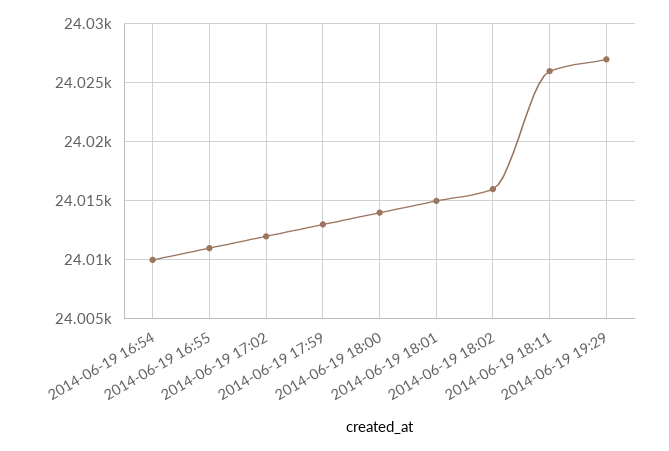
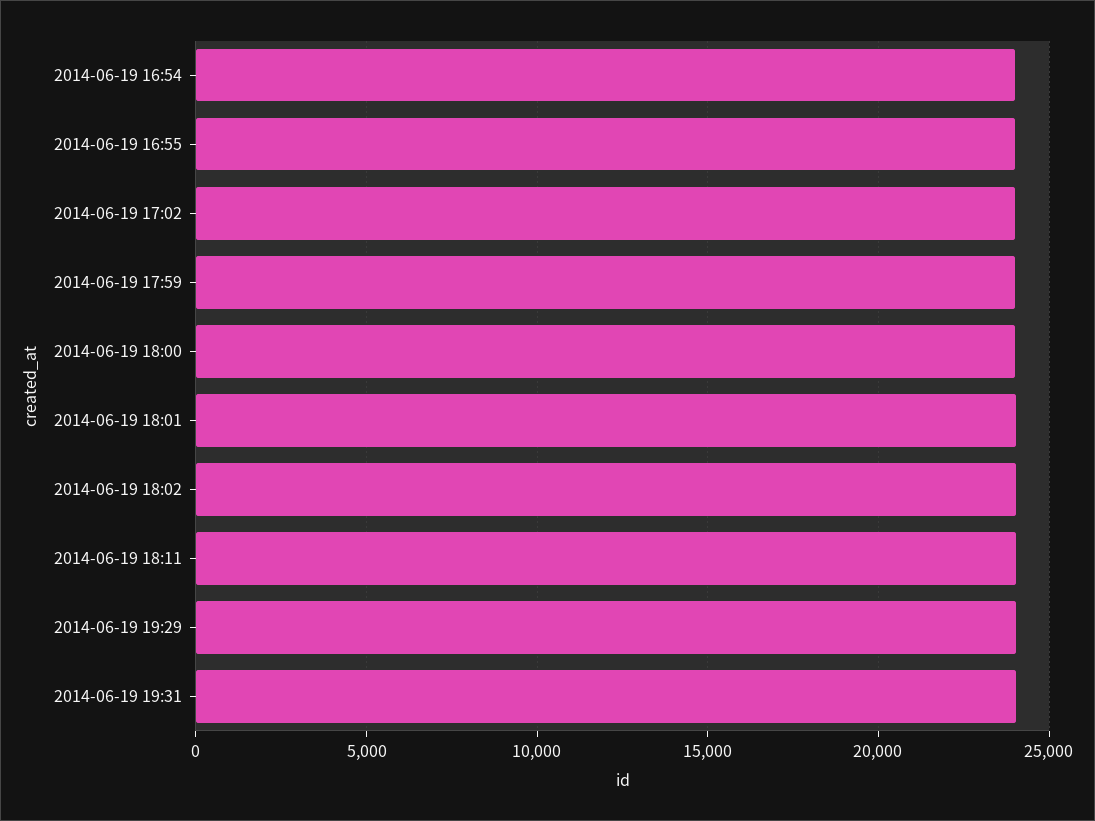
2014-06-19 19:31: none -> 24000

